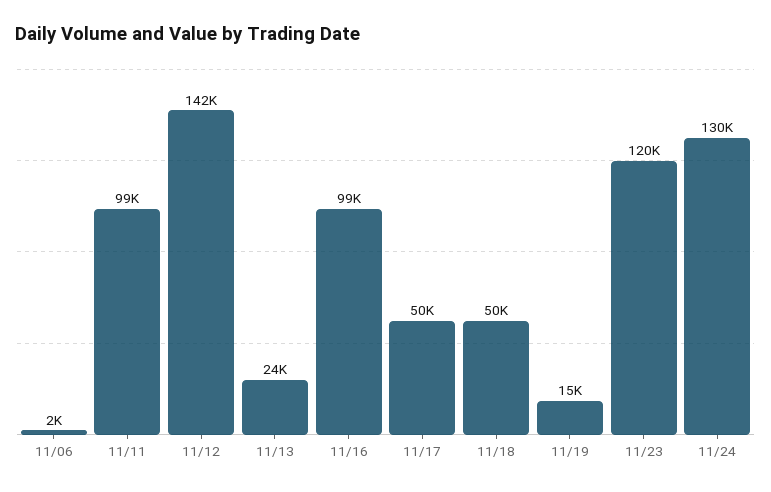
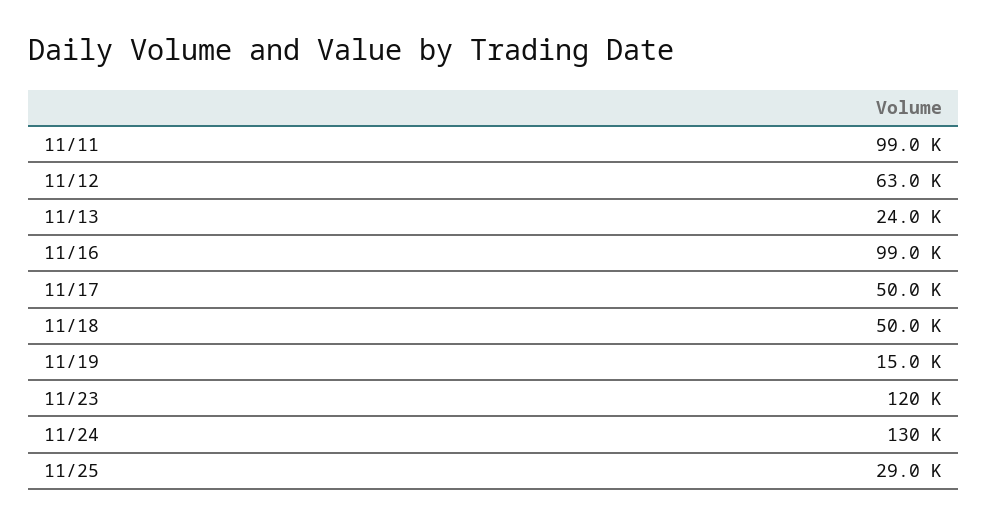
11/06: 2000 -> none
11/12: 142000 -> 63000
11/25: none -> 29000

